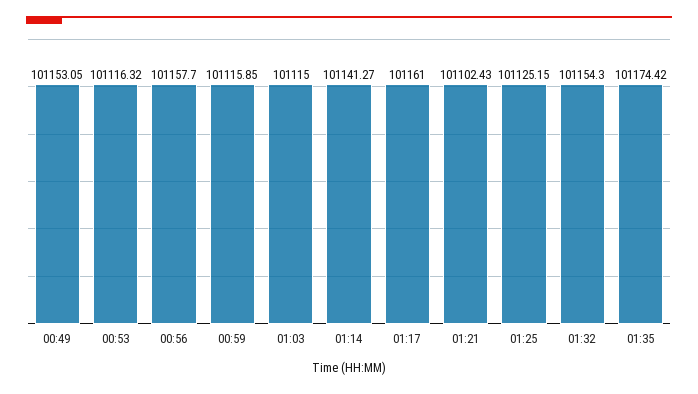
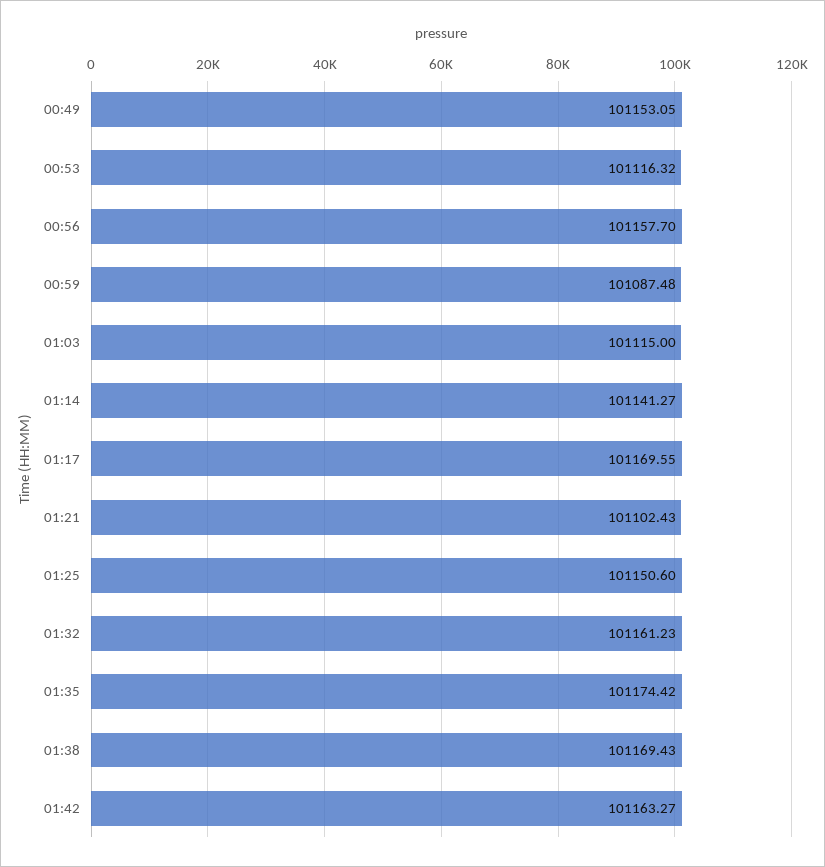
00:59: 101115.85 -> 101087.48
01:17: 101161 -> 101169.55
01:25: 101125.15 -> 101150.6
01:32: 101154.3 -> 101161.23
01:38: none -> 101169.43
01:42: none -> 101163.27

